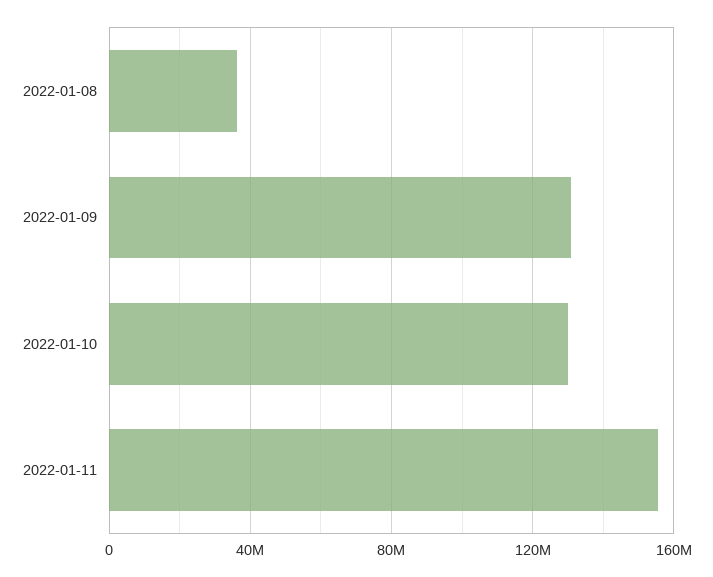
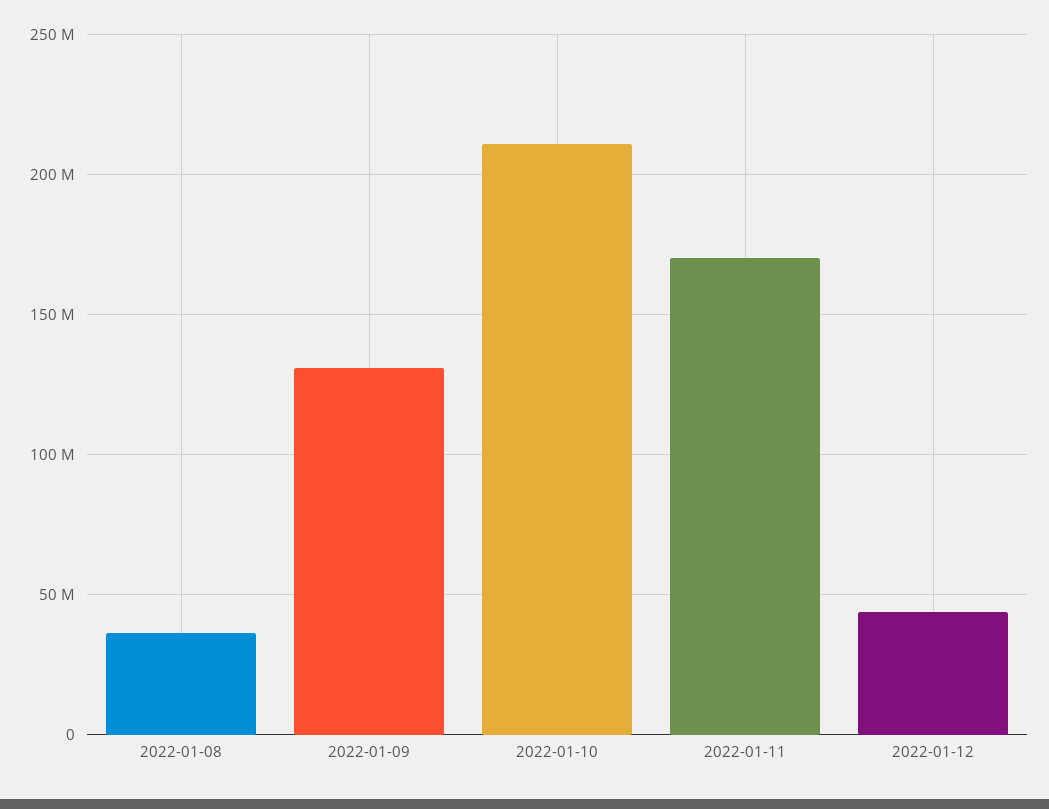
2022-01-10: 130000000 -> 210000000
2022-01-11: 155000000 -> 170000000
2022-01-12: none -> 45000000

